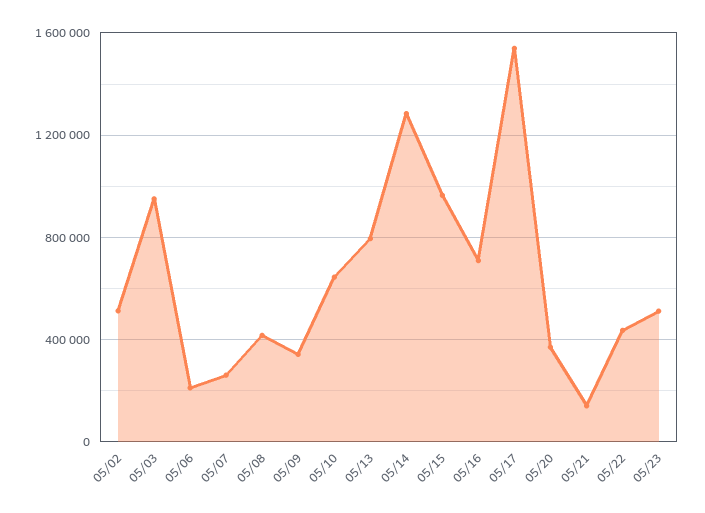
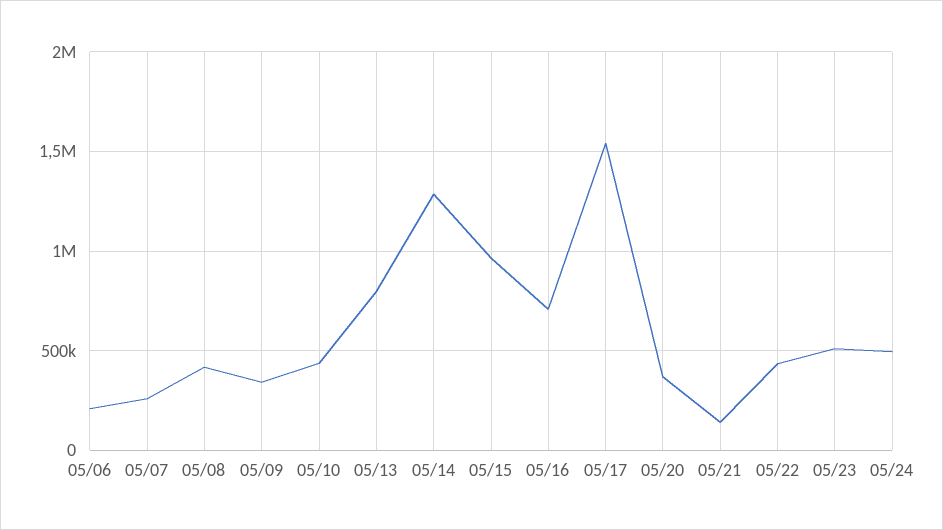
05/02: 500000 -> none
05/03: 950000 -> none
05/10: 650000 -> 450000
05/24: none -> 500000

